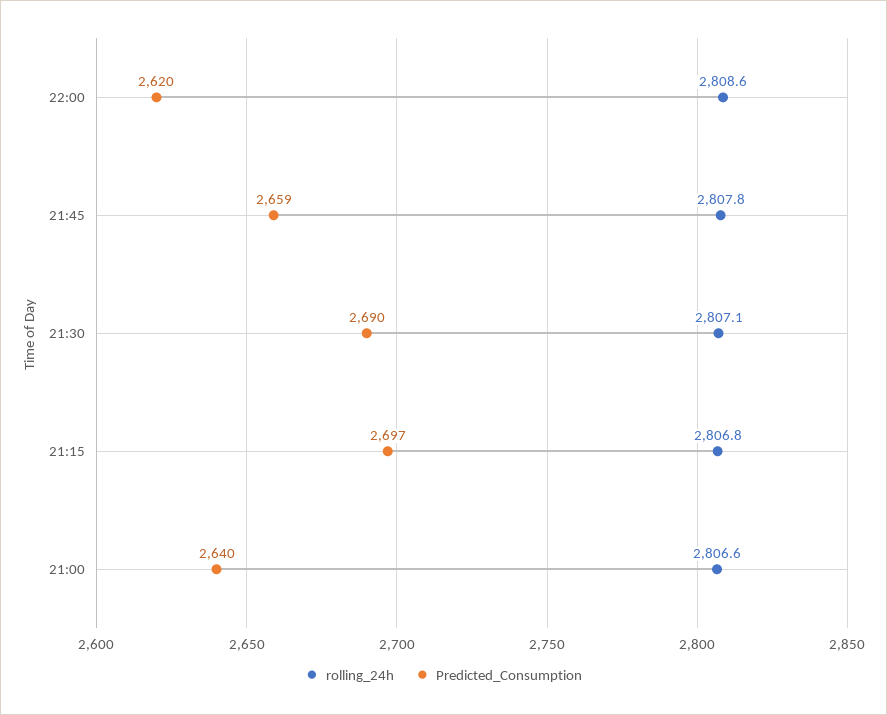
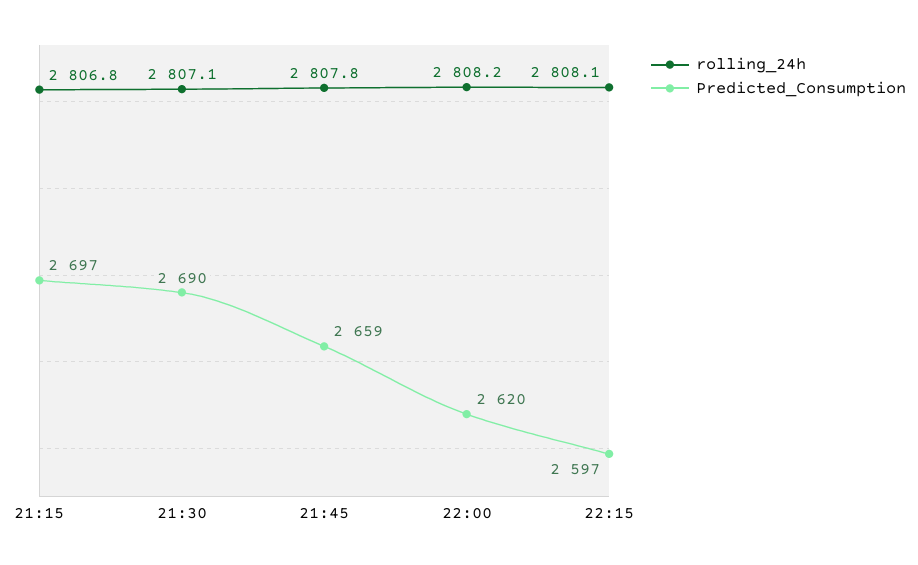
rolling_24h, 22:00: 2808.6 -> 2808.2
rolling_24h, 21:00: 2806.6 -> none
Predicted_Consumption, 21:00: 2640 -> none
rolling_24h, 22:15: none -> 2808.1
Predicted_Consumption, 22:15: none -> 2597

